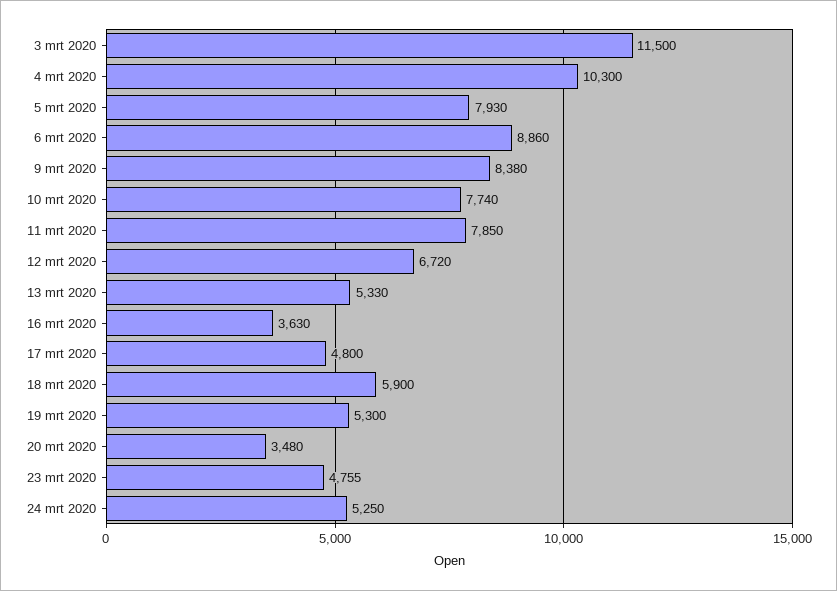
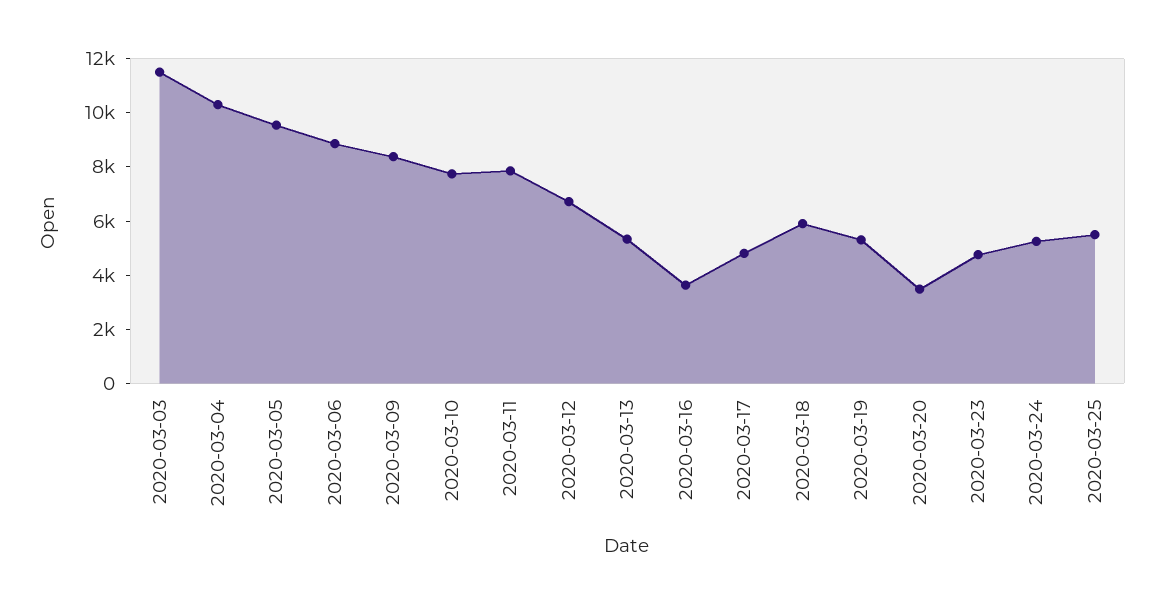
5 mrt 2020: 7930 -> 9500
2020-03-25: none -> 5500

